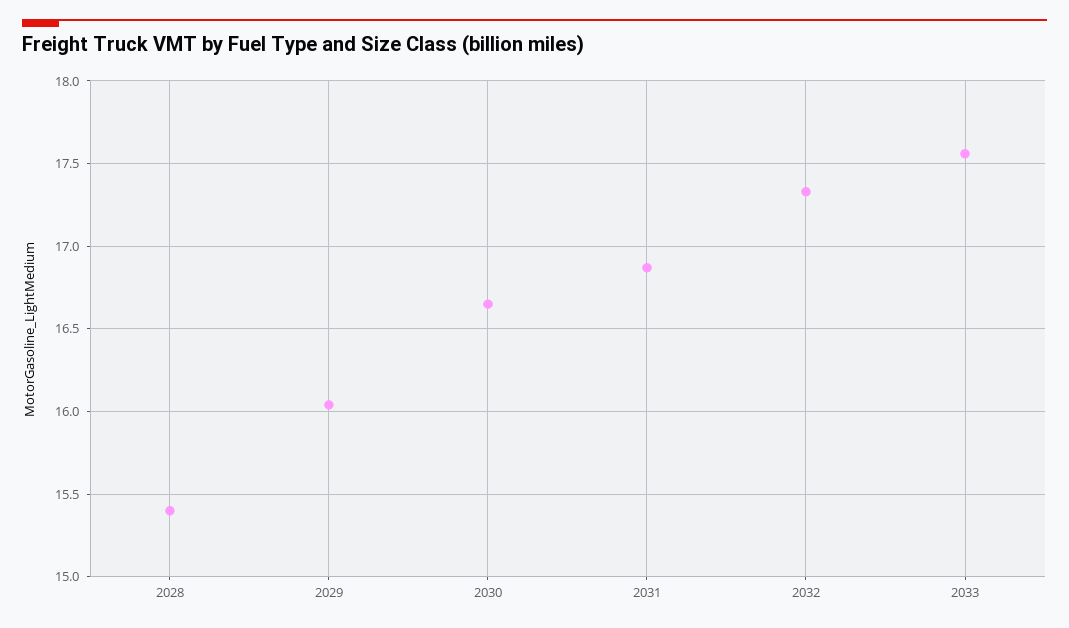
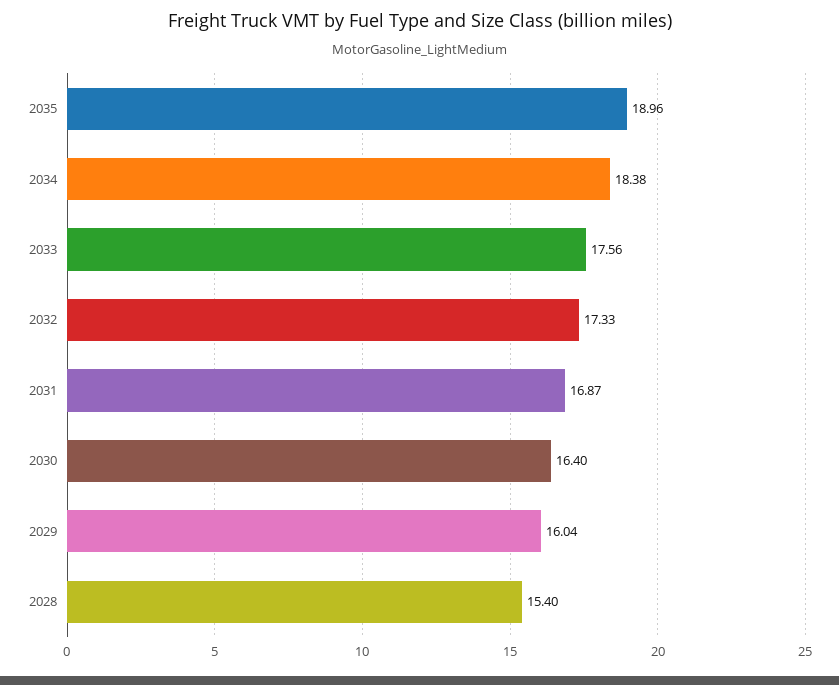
2030: 16.65 -> 16.4
2035: none -> 18.96
2034: none -> 18.38

